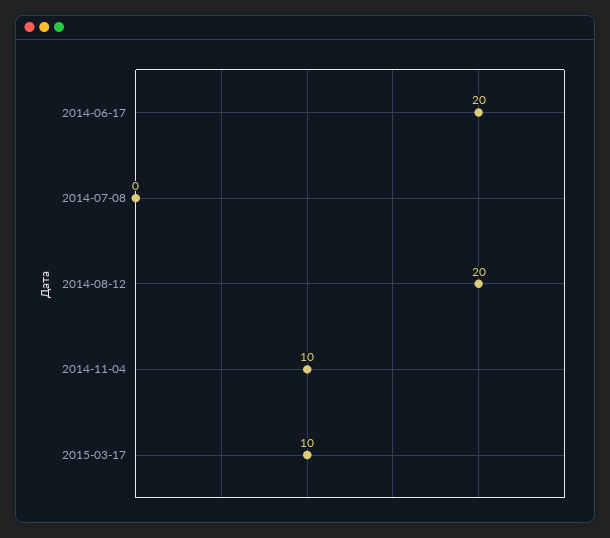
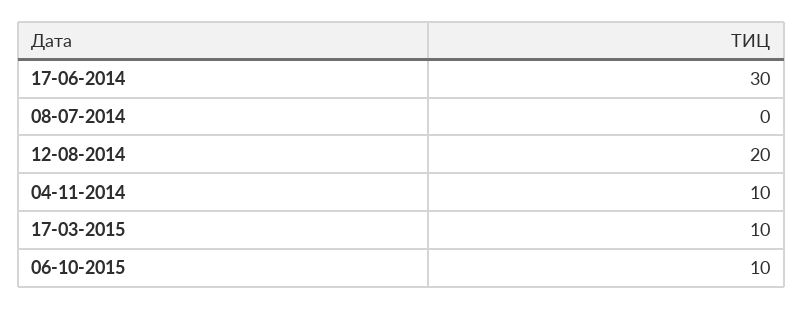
2014-06-17: 20 -> 30
06-10-2015: none -> 10

